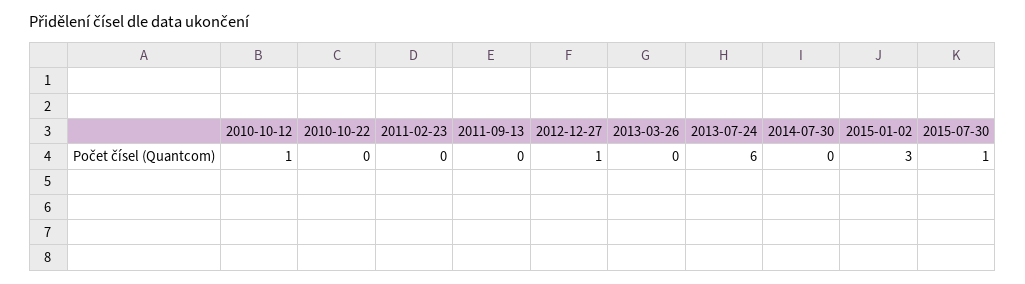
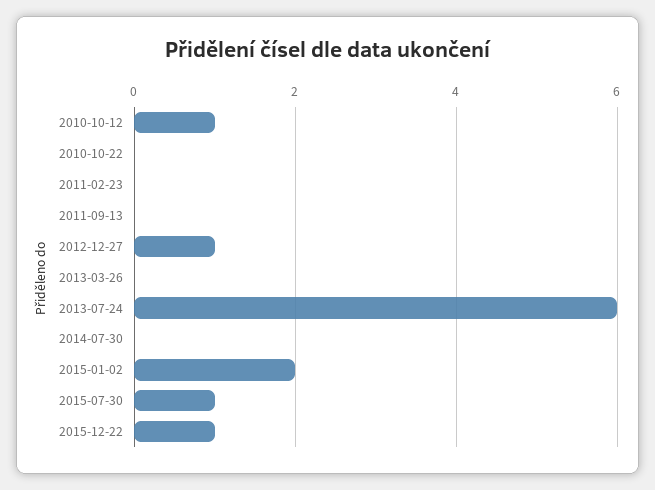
2015-01-02: 3 -> 2
2015-12-22: none -> 1

